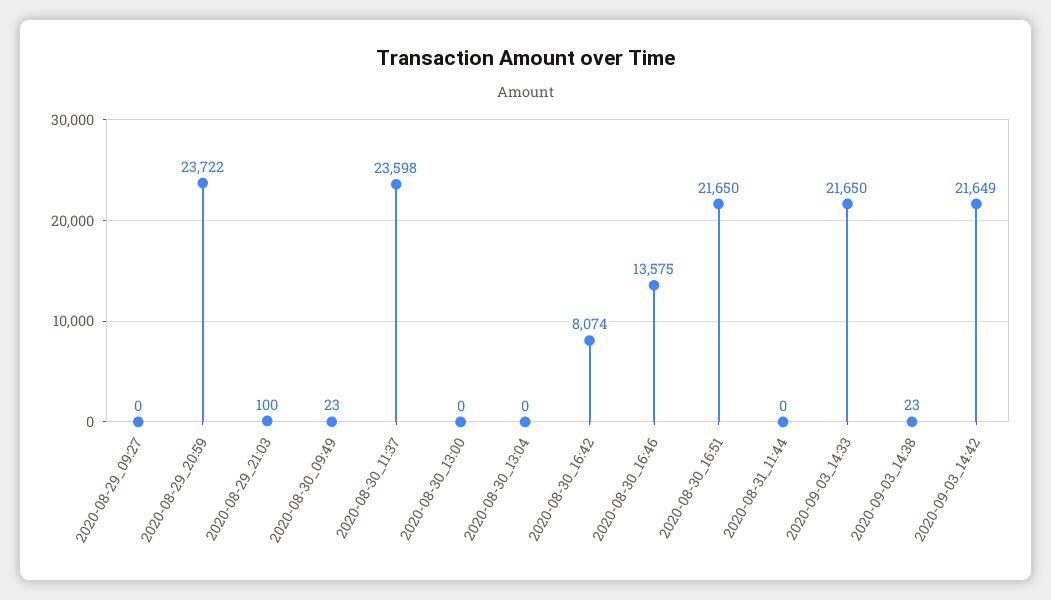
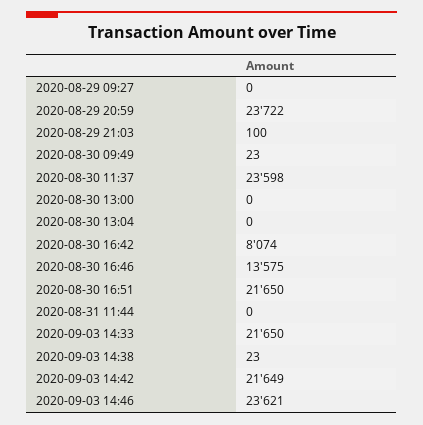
2020-09-03 14:46: none -> 23621

